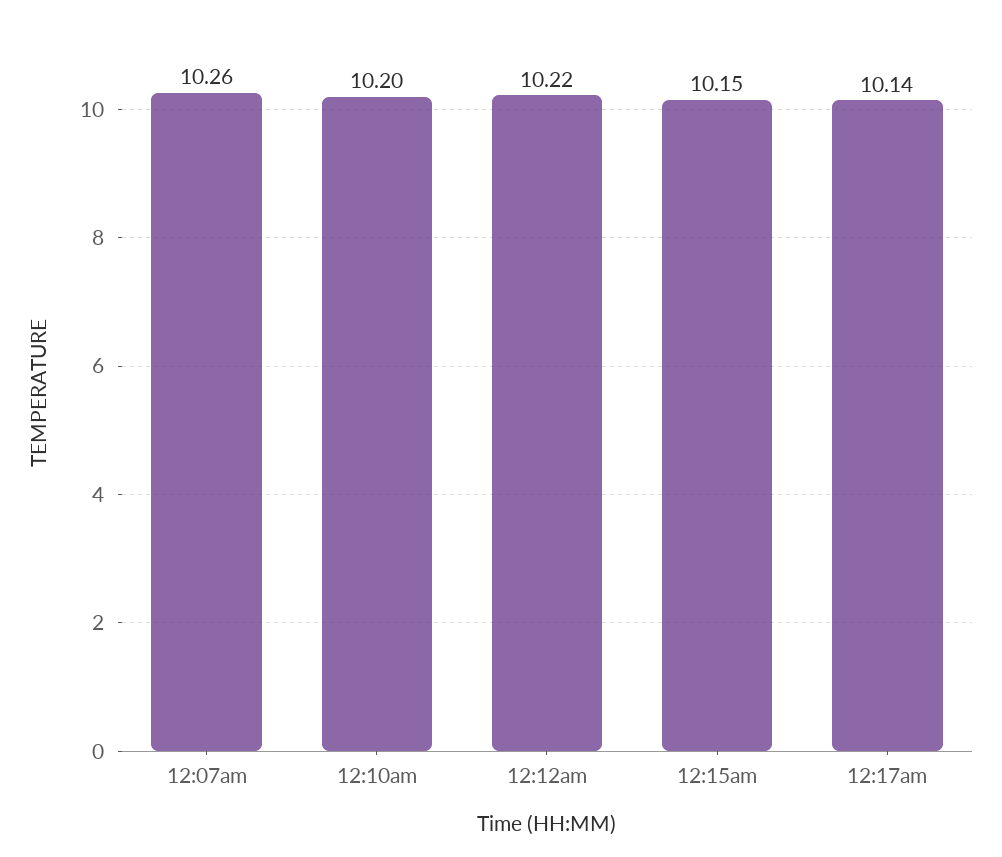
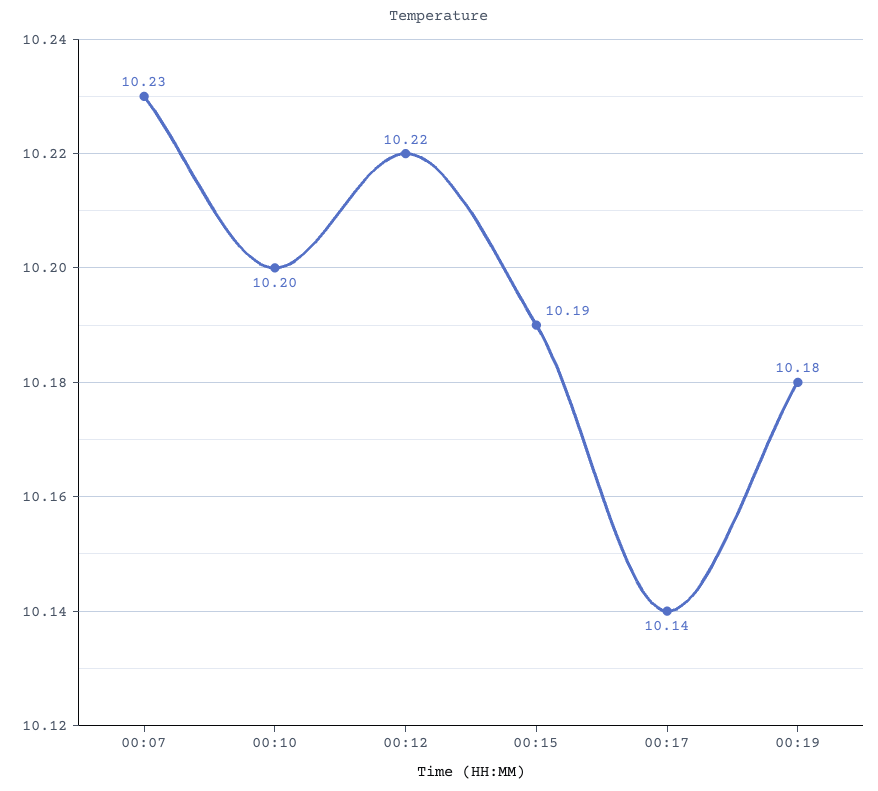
12:07am: 10.26 -> 10.23
12:15am: 10.15 -> 10.19
00:19: none -> 10.18

